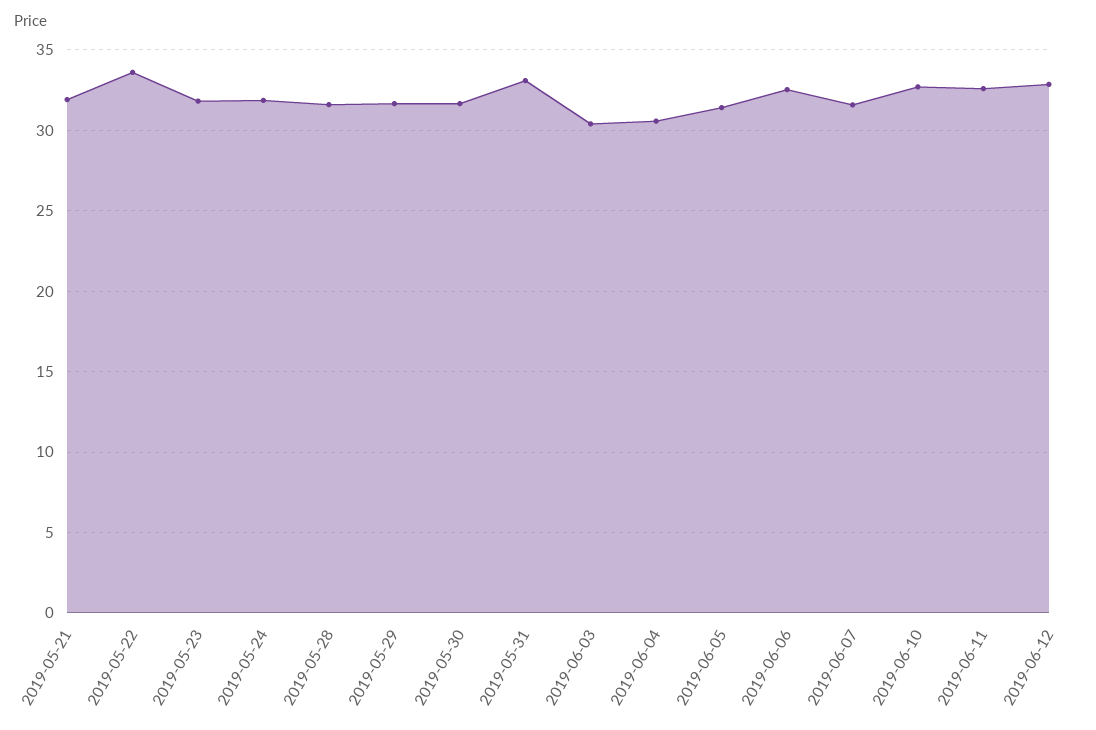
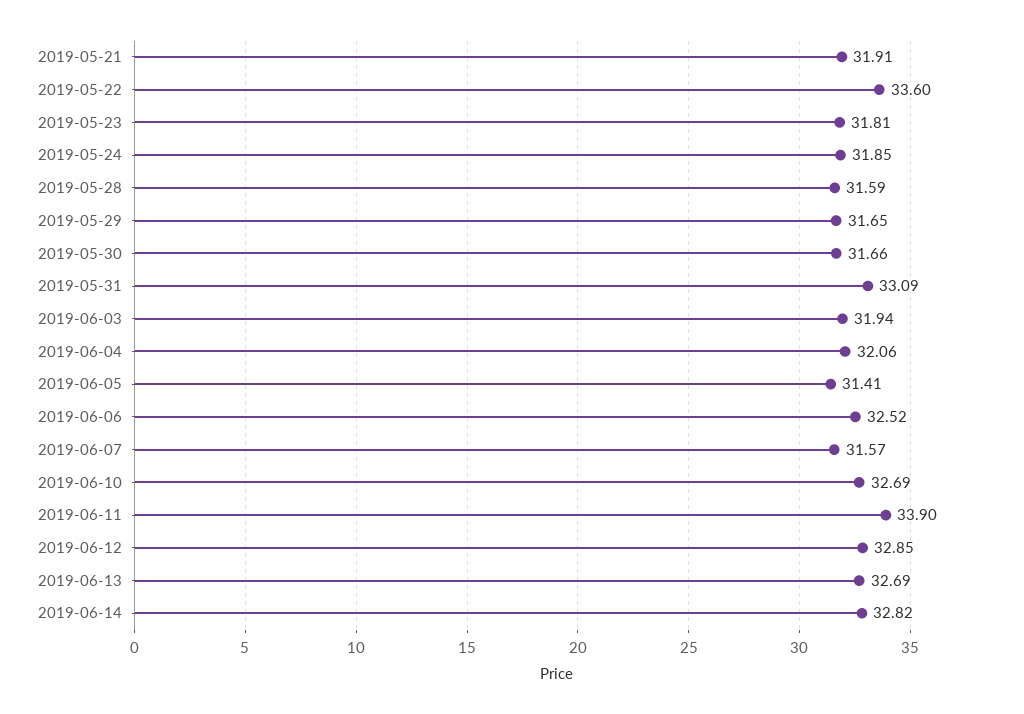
2019-06-03: 30.5 -> 31.94
2019-06-04: 30.5 -> 32.06
2019-06-11: 32.5 -> 33.9
2019-06-13: none -> 32.69
2019-06-14: none -> 32.82

